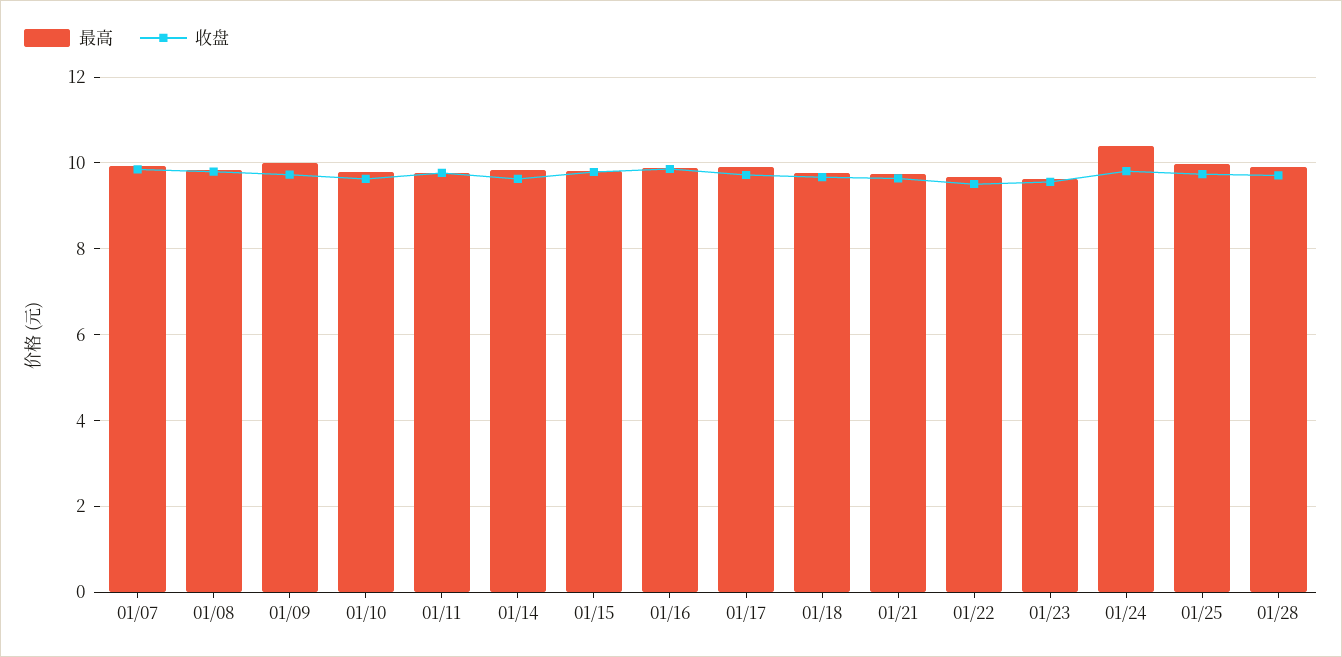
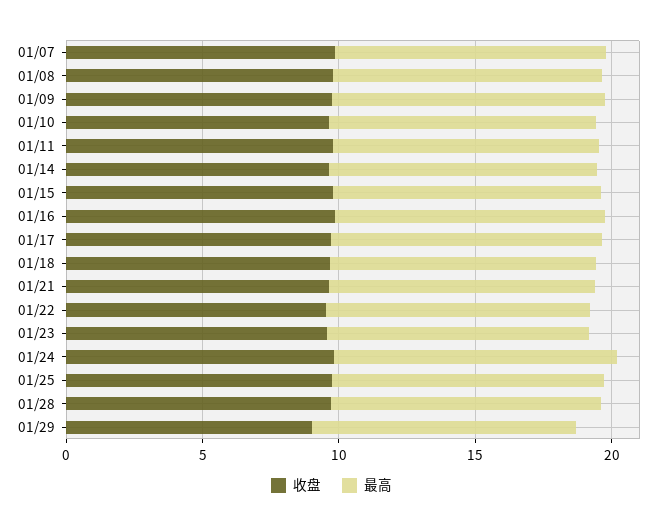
收盘, 01/29: none -> 9
最高, 01/29: none -> 10

